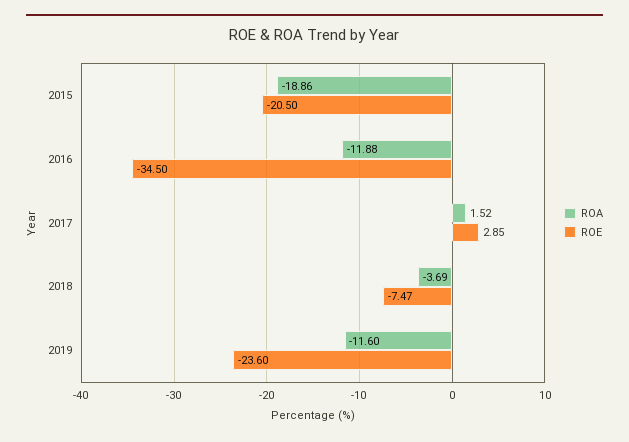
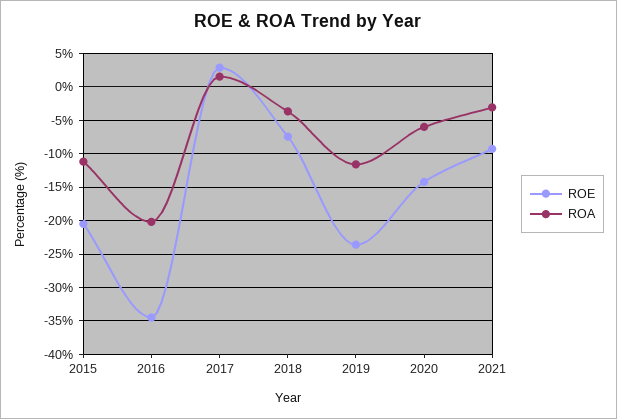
ROA, 2015: -18.86 -> -11
ROA, 2016: -11.88 -> -20
ROE, 2020: none -> -14
ROA, 2020: none -> -6
ROE, 2021: none -> -9
ROA, 2021: none -> -3

